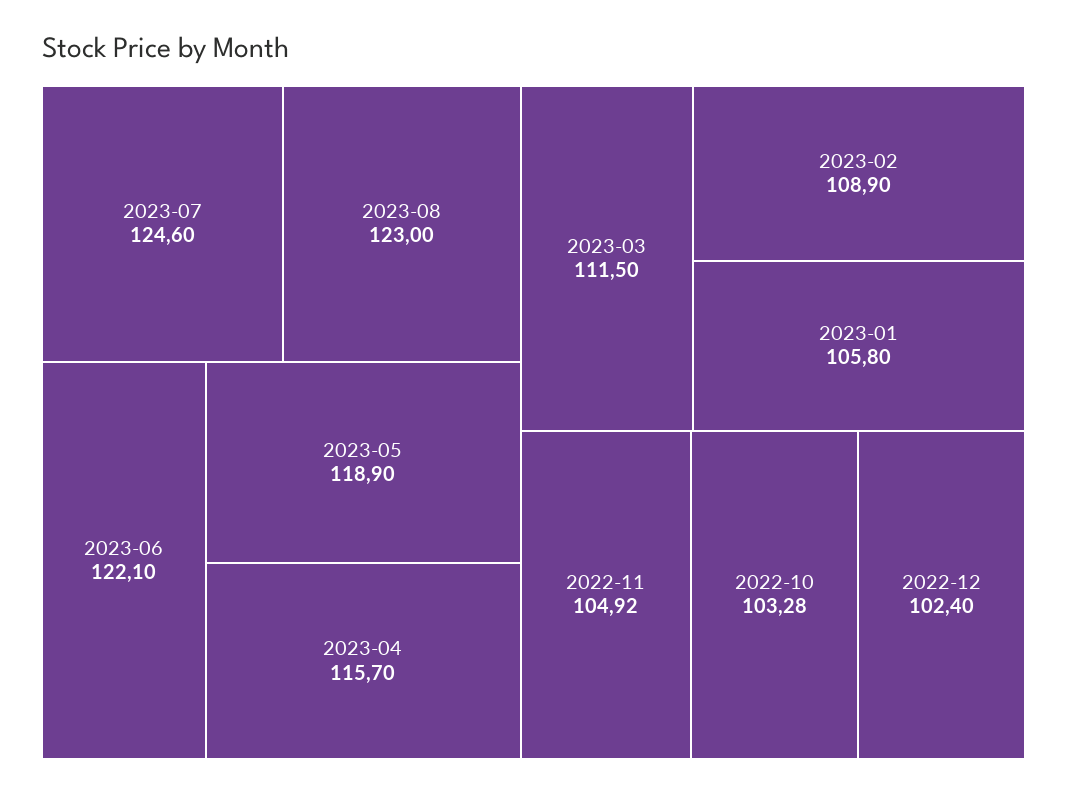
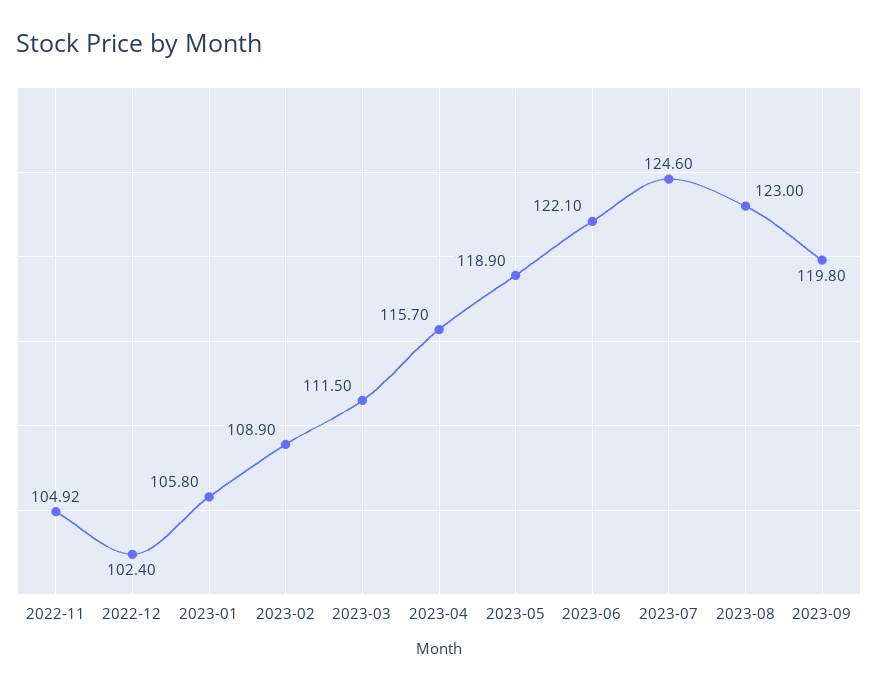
2022-10: 103.28 -> none
2023-09: none -> 119.8

